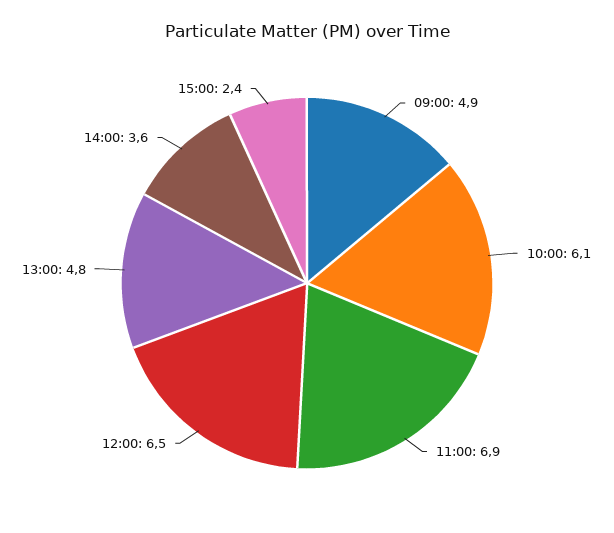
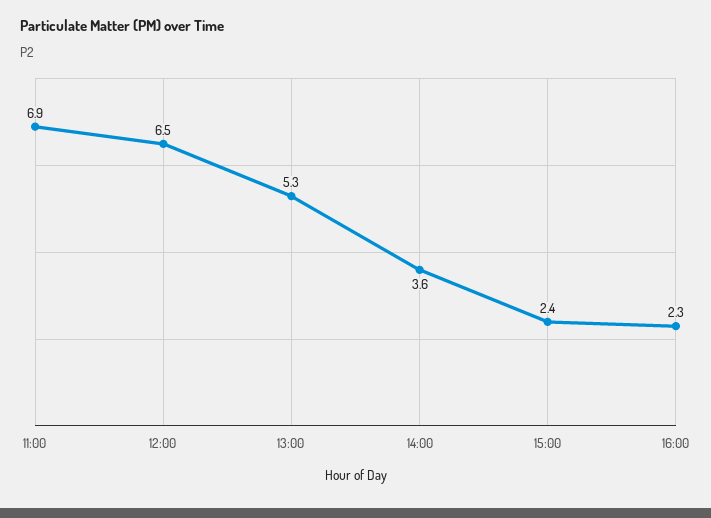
09:00: 4.9 -> none
10:00: 6.1 -> none
13:00: 4.8 -> 5.3
16:00: none -> 2.3

